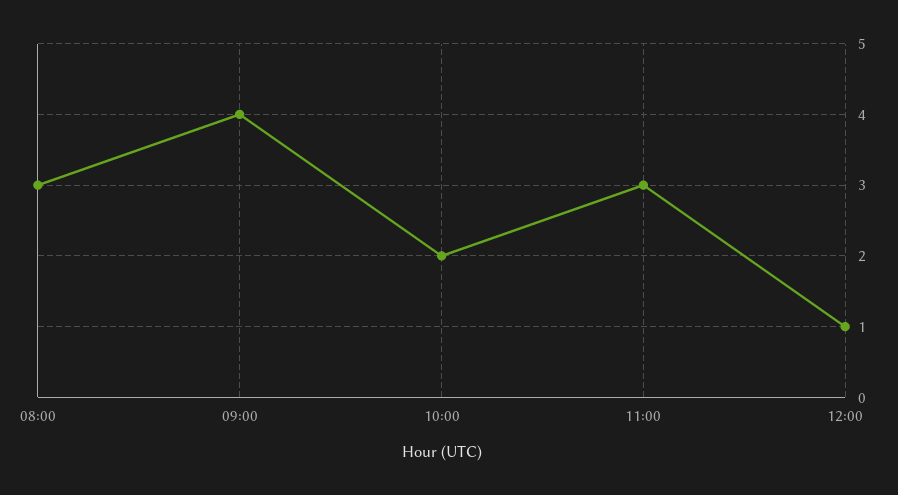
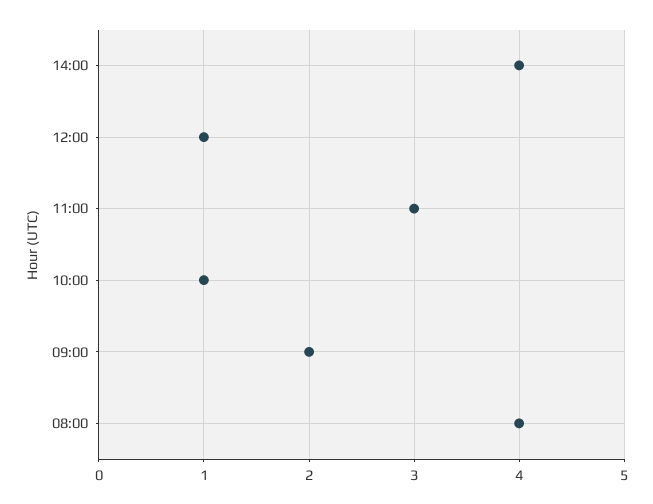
08:00: 3 -> 4
09:00: 4 -> 2
10:00: 2 -> 1
14:00: none -> 4

